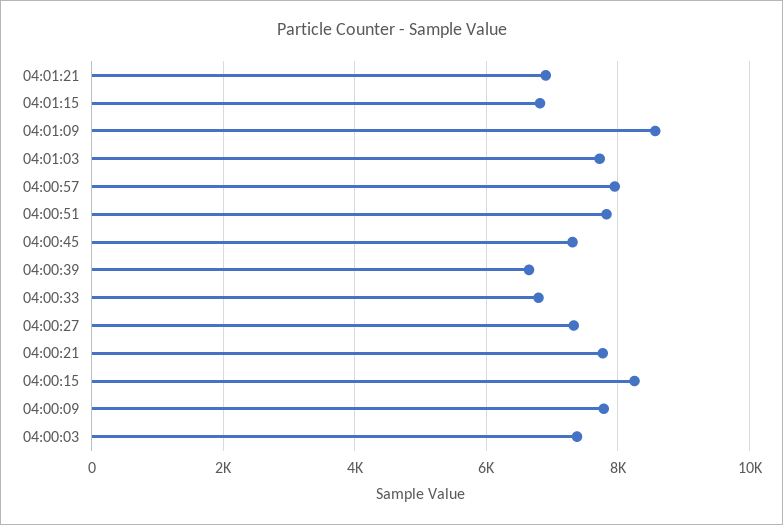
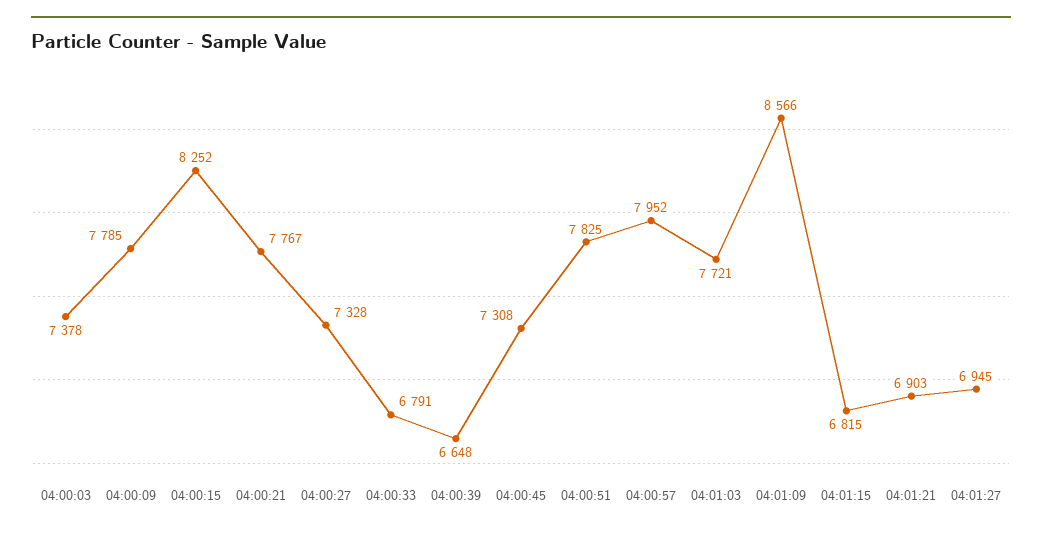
04:01:27: none -> 6945

